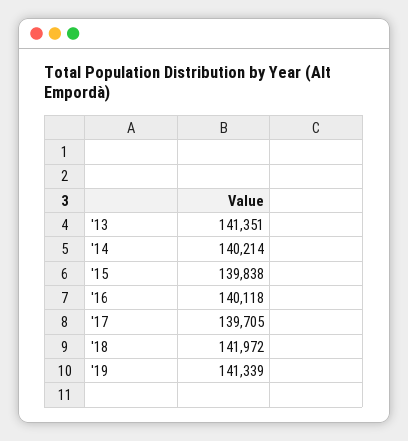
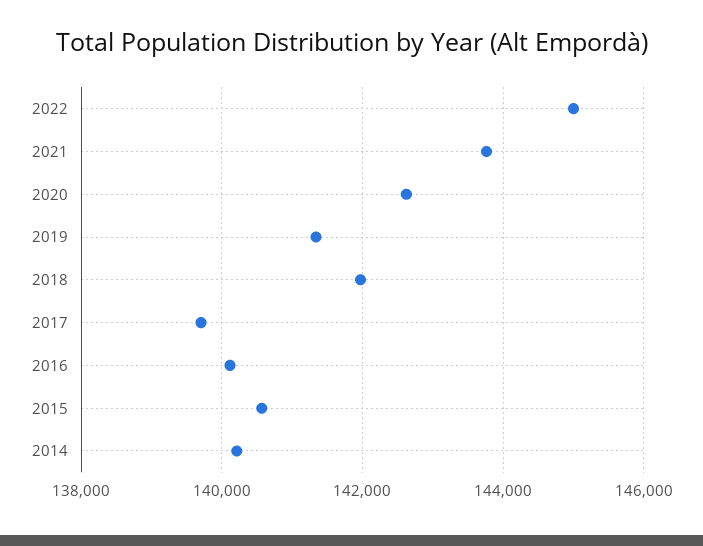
'13: 141351 -> none
'15: 139838 -> 140600
2022: none -> 145000
2021: none -> 143800
2020: none -> 142600

